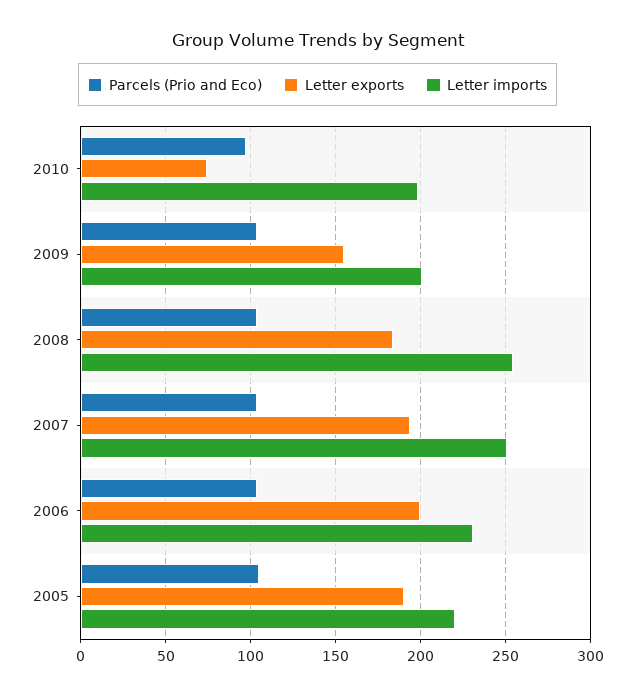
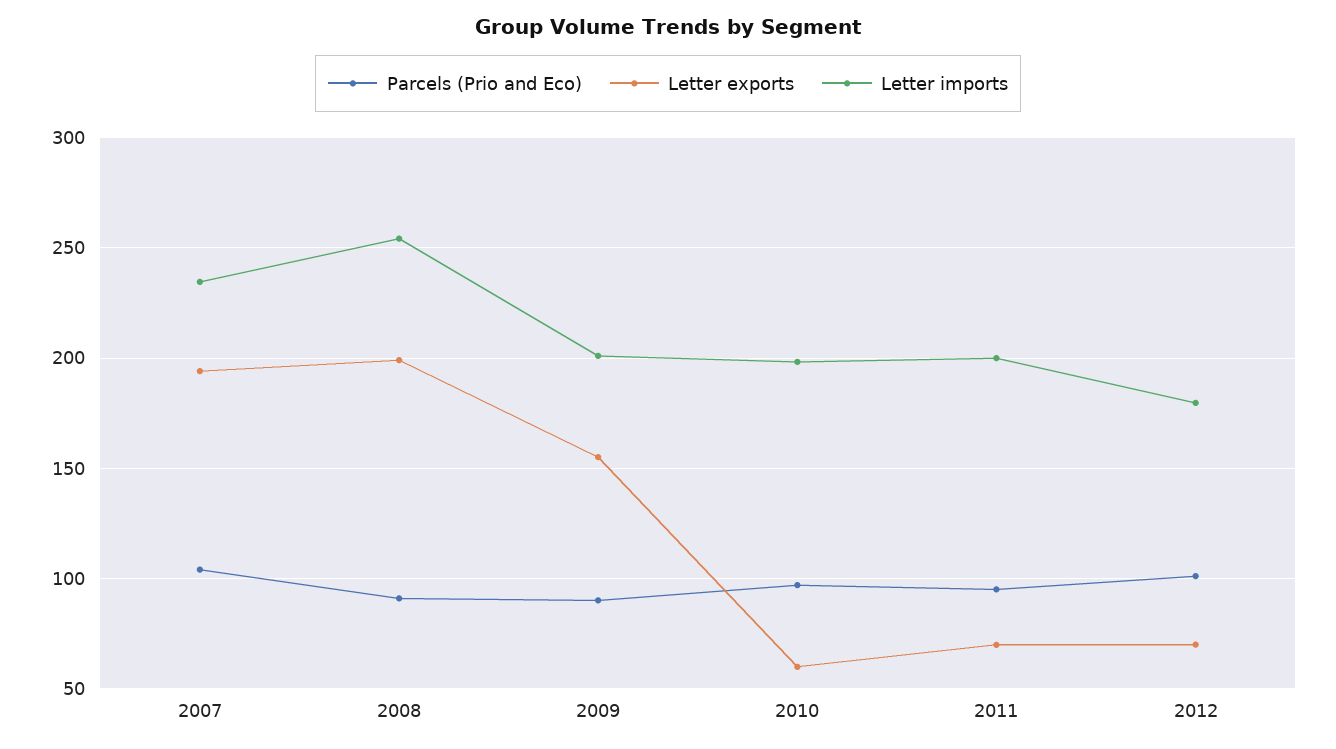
Letter exports, 2010: 75 -> 60
Parcels (Prio and Eco), 2009: 105 -> 90
Parcels (Prio and Eco), 2008: 105 -> 90
Letter exports, 2008: 185 -> 200
Letter imports, 2007: 250 -> 235
Parcels (Prio and Eco), 2006: 105 -> none
Letter exports, 2006: 200 -> none
Letter imports, 2006: 230 -> none
Parcels (Prio and Eco), 2005: 105 -> none
Letter exports, 2005: 190 -> none
Letter imports, 2005: 220 -> none
Parcels (Prio and Eco), 2011: none -> 95
Letter exports, 2011: none -> 70
Letter imports, 2011: none -> 200
Parcels (Prio and Eco), 2012: none -> 100
Letter exports, 2012: none -> 70
Letter imports, 2012: none -> 180

